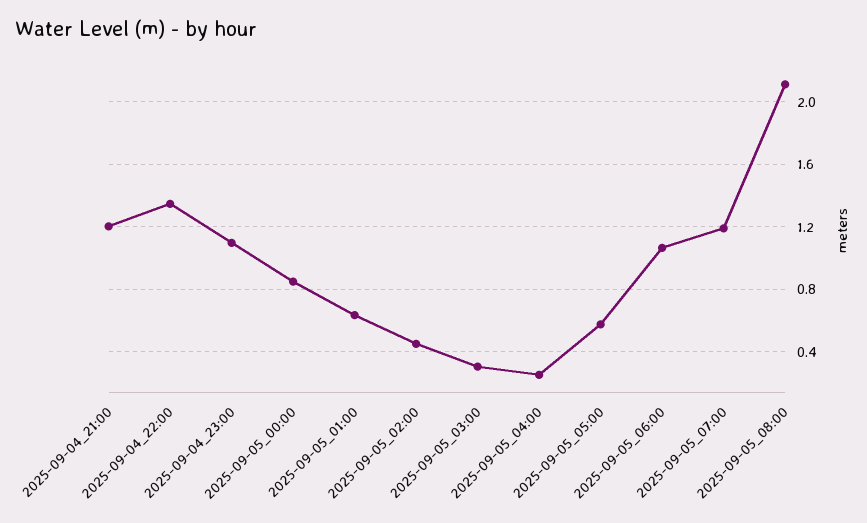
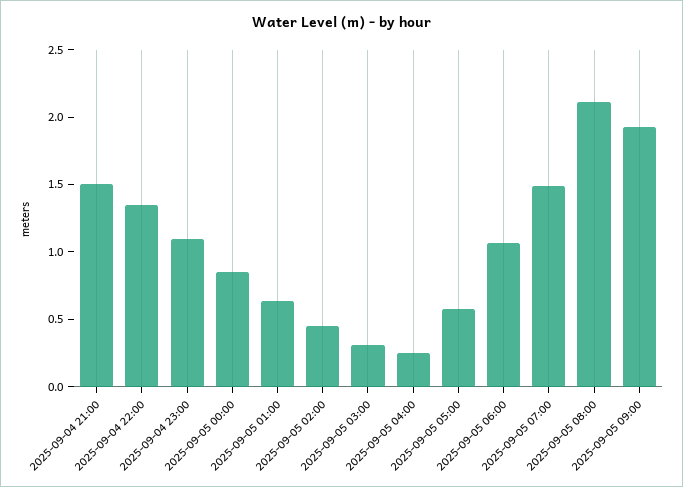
2025-09-04_21:00: 1.2 -> 1.5
2025-09-05_07:00: 1.2 -> 1.5
2025-09-05 09:00: none -> 1.9

